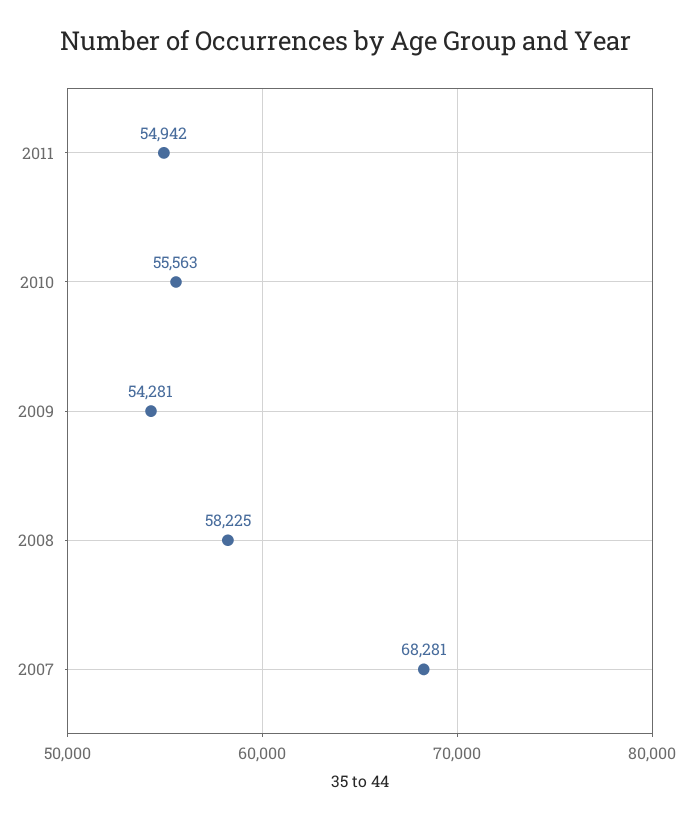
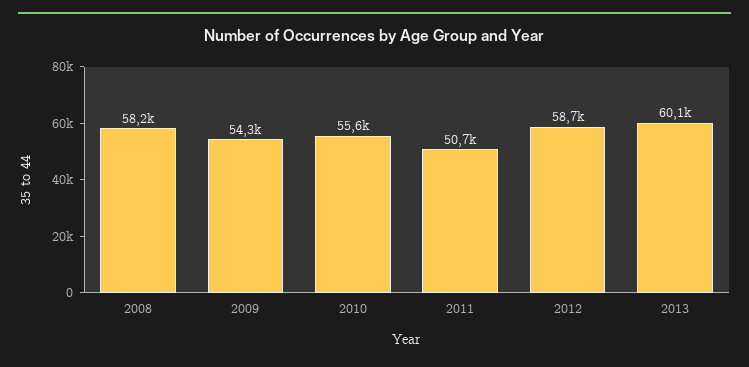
2011: 54942 -> 50700
2007: 68281 -> none
2012: none -> 58700
2013: none -> 60100

